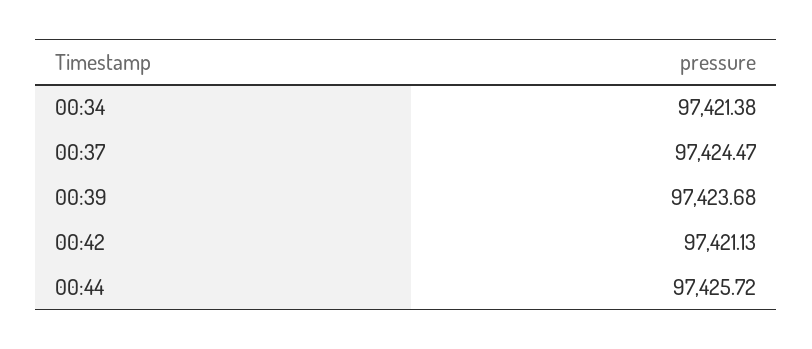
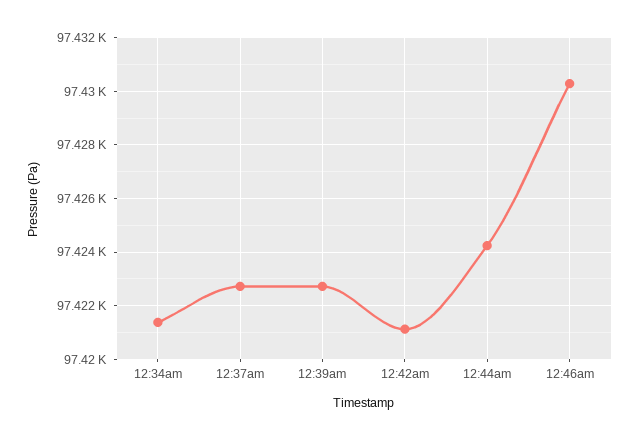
00:37: 97424.47 -> 97422.75
00:39: 97423.68 -> 97422.75
00:44: 97425.72 -> 97424.25
12:46am: none -> 97430.25

